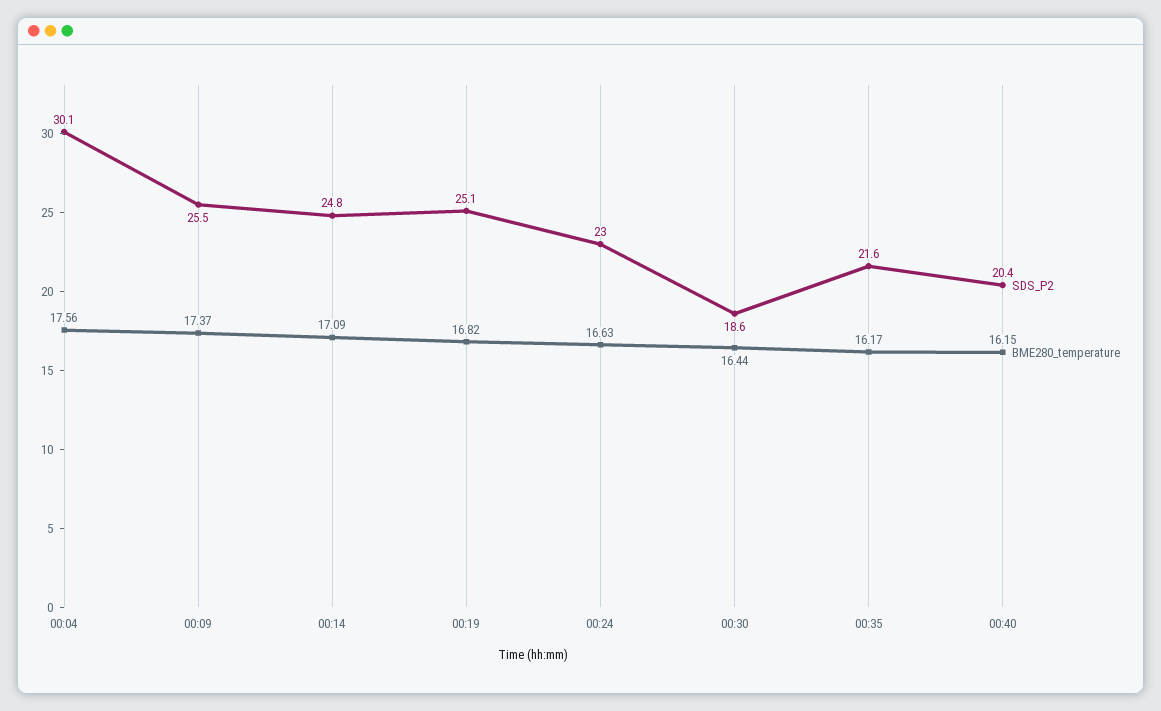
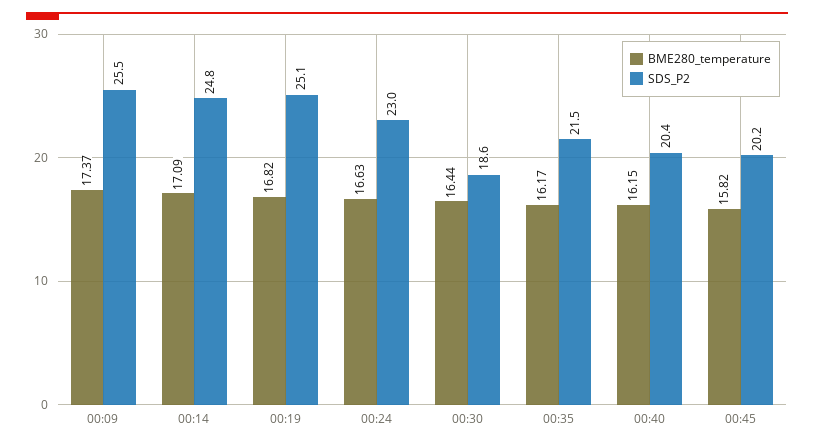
SDS_P2, 00:04: 30.1 -> none
BME280_temperature, 00:04: 17.56 -> none
SDS_P2, 00:35: 21.6 -> 21.5
BME280_temperature, 00:45: none -> 15.82
SDS_P2, 00:45: none -> 20.2

